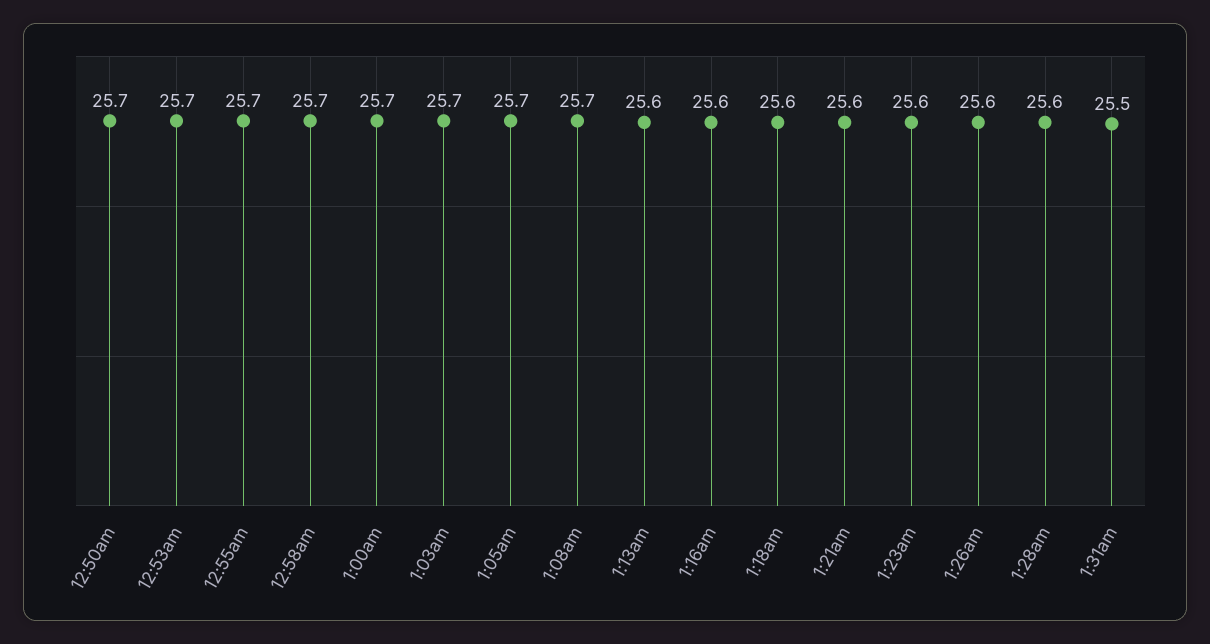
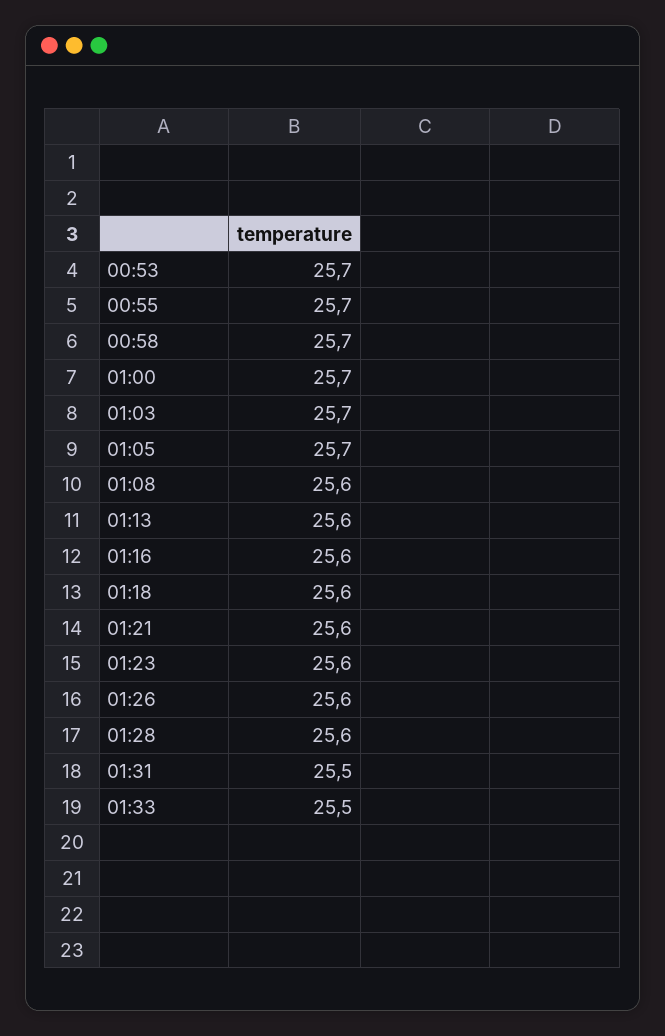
12:50am: 25.7 -> none
1:08am: 25.7 -> 25.6
01:33: none -> 25.5

